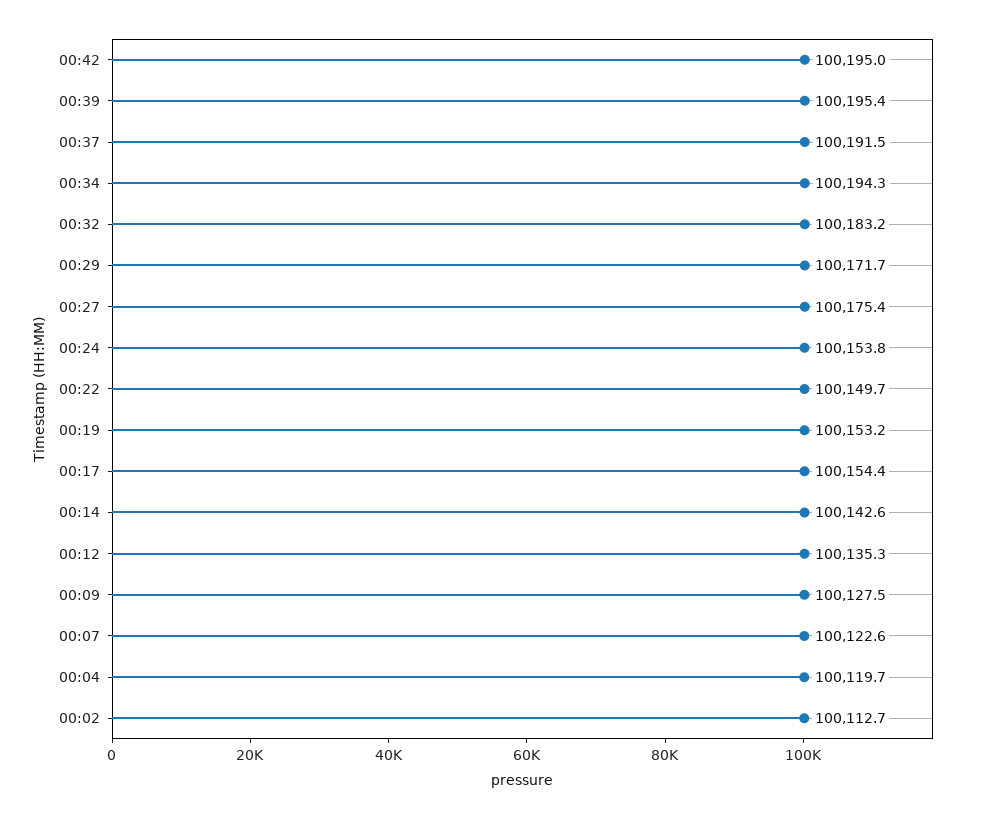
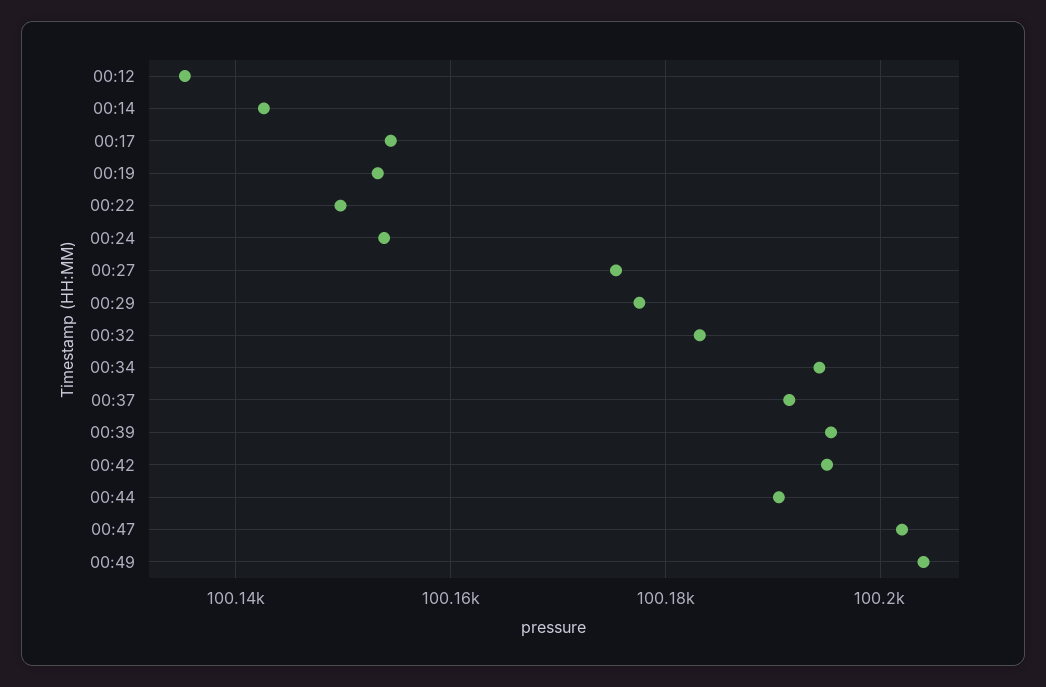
00:29: 100171.7 -> 100178
00:09: 100127.5 -> none
00:07: 100122.6 -> none
00:04: 100119.7 -> none
00:02: 100112.7 -> none
00:44: none -> 100190
00:47: none -> 100202
00:49: none -> 100204

